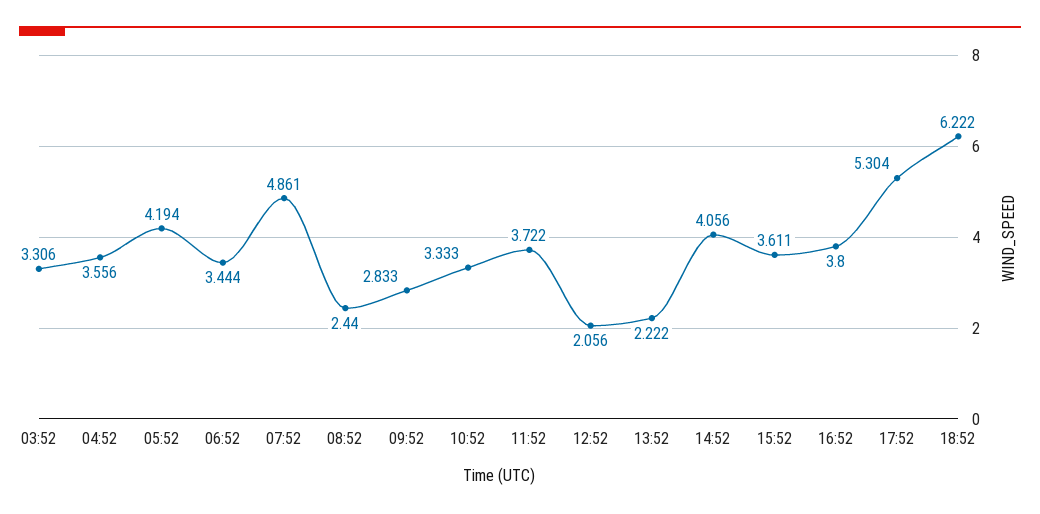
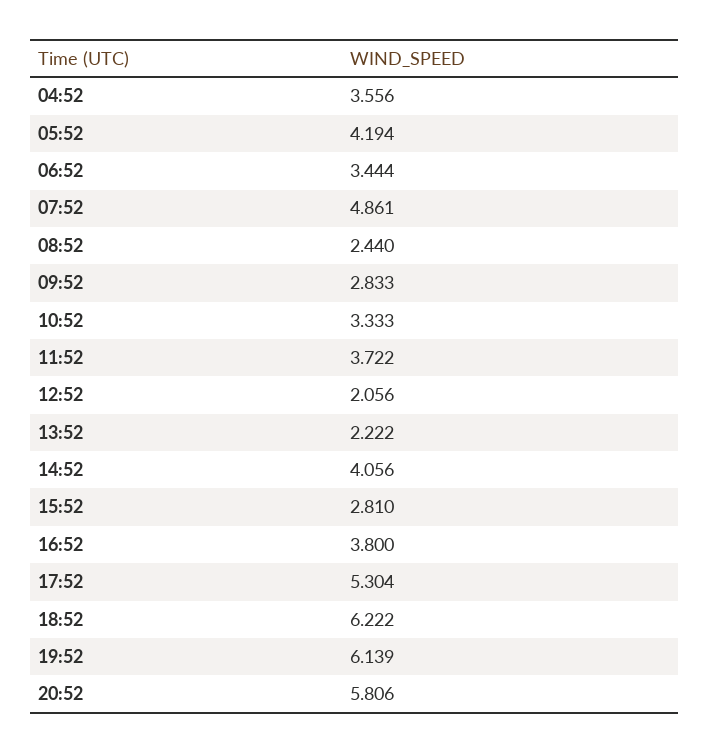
03:52: 3.306 -> none
15:52: 3.611 -> 2.81
19:52: none -> 6.139
20:52: none -> 5.806

